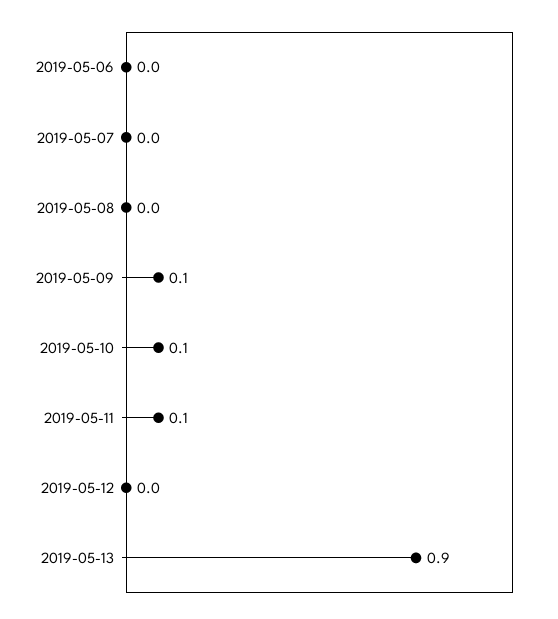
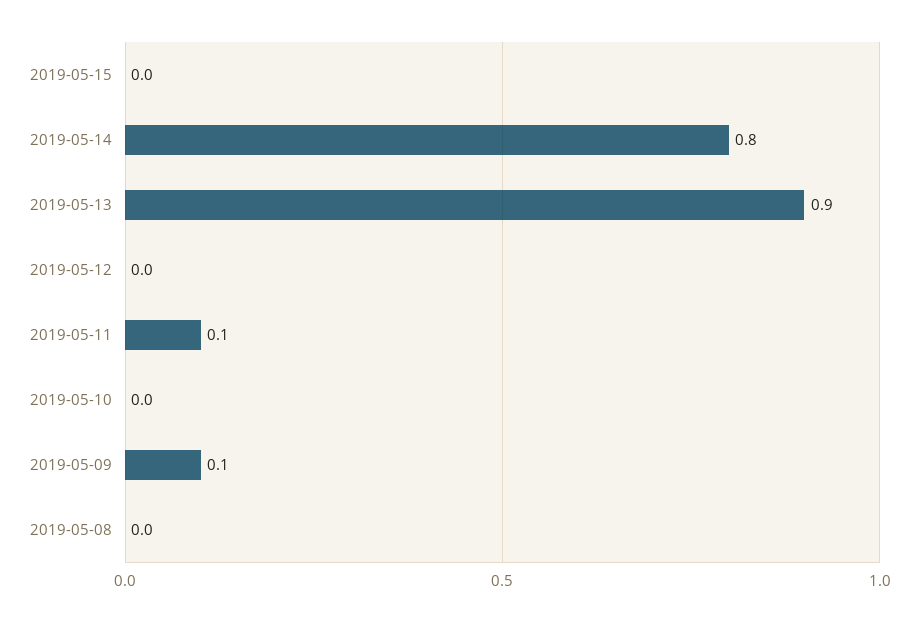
2019-05-06: 0 -> none
2019-05-07: 0 -> none
2019-05-10: 0.1 -> 0
2019-05-15: none -> 0
2019-05-14: none -> 0.8

